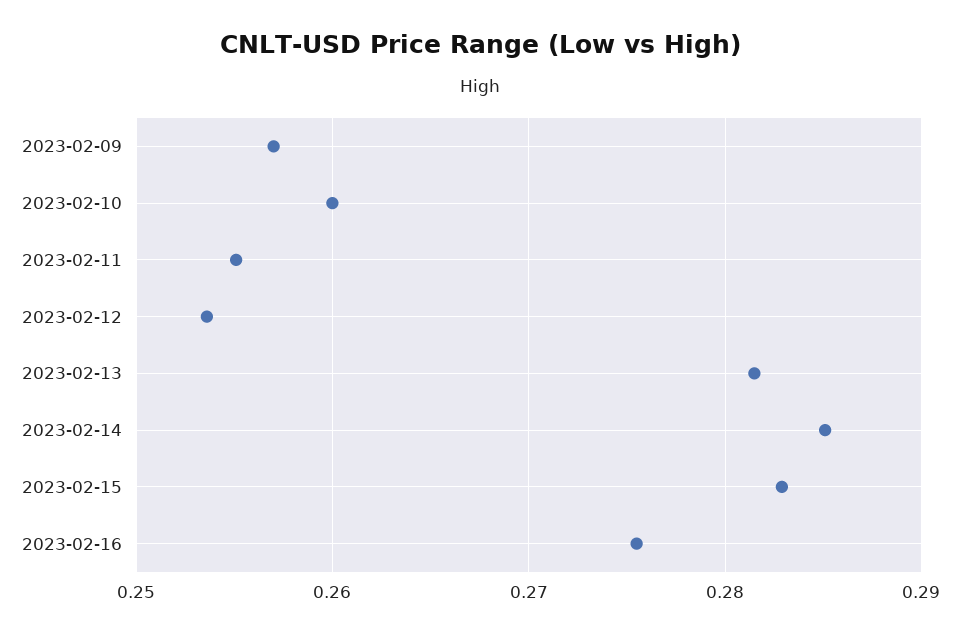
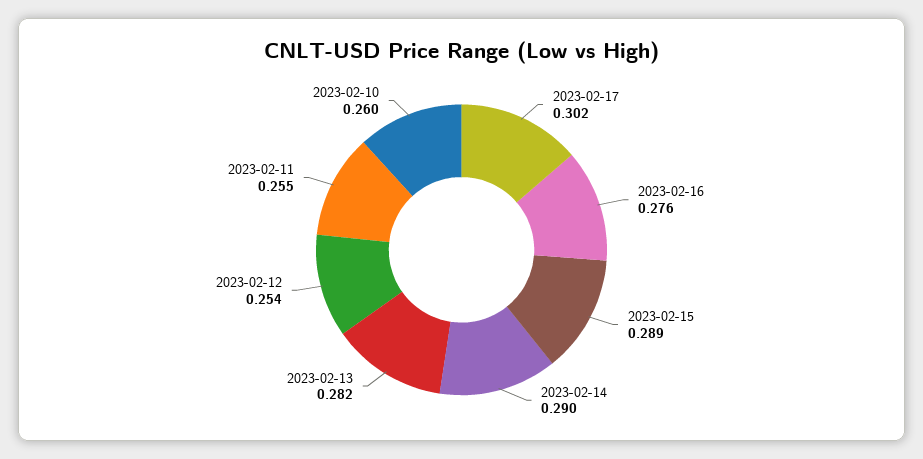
2023-02-09: 0.257 -> none
2023-02-14: 0.285 -> 0.29
2023-02-15: 0.283 -> 0.289
2023-02-17: none -> 0.302

